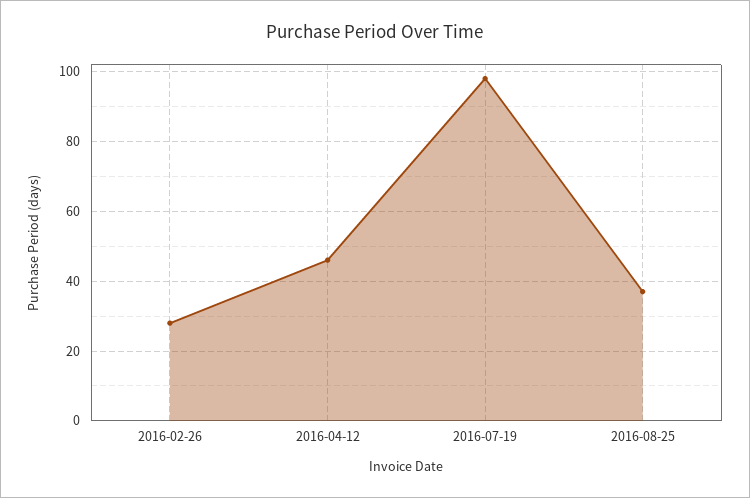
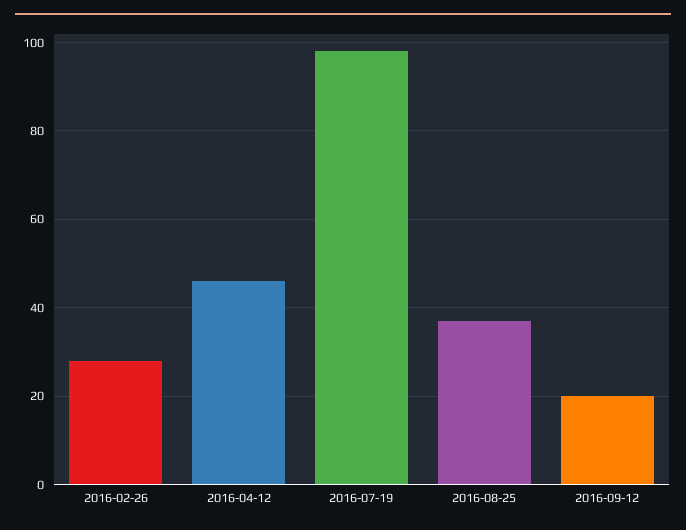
2016-09-12: none -> 20

